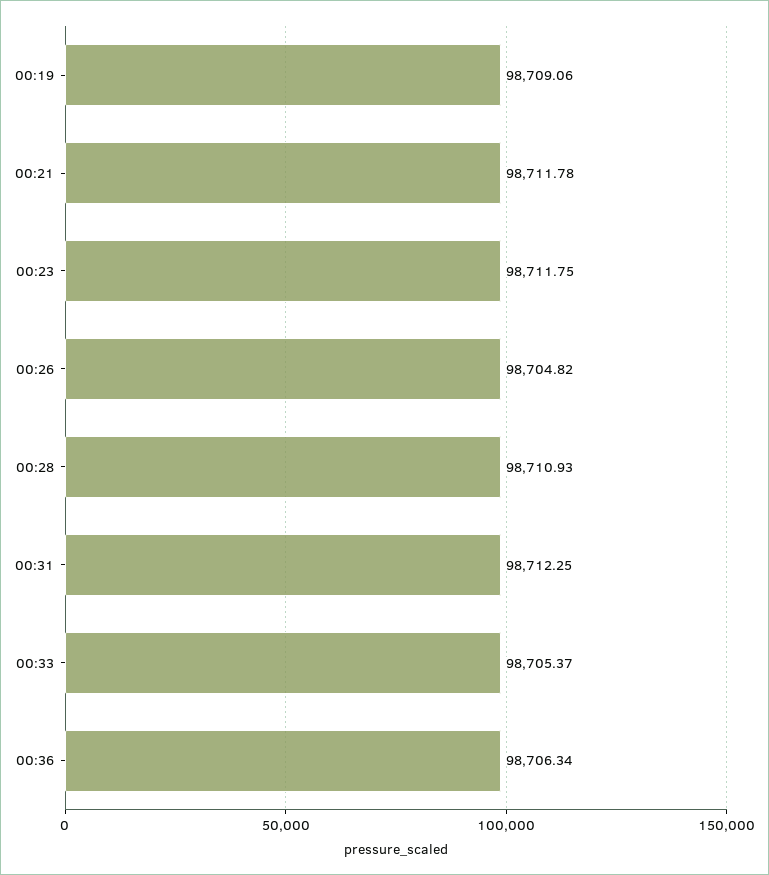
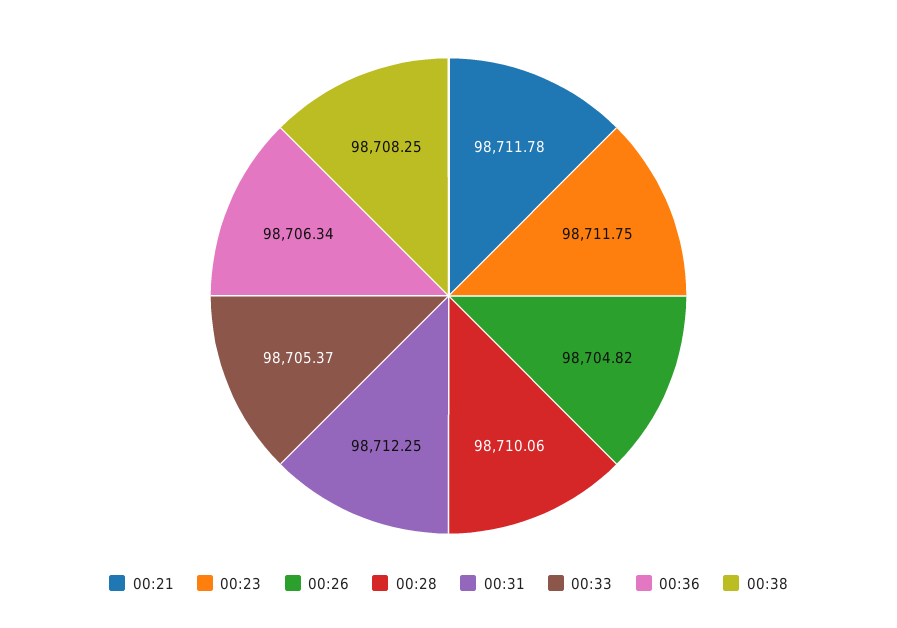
00:19: 98709.06 -> none
00:28: 98710.93 -> 98710.06
00:38: none -> 98708.25

